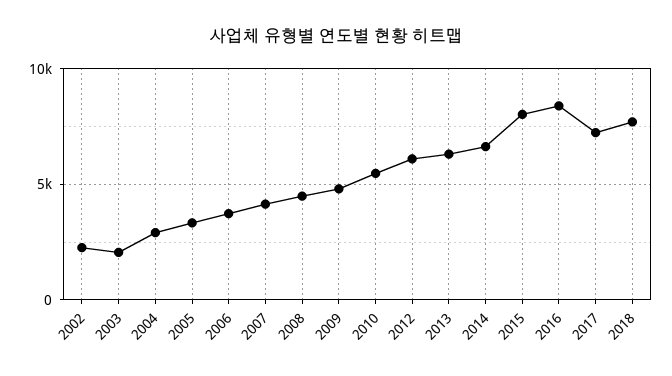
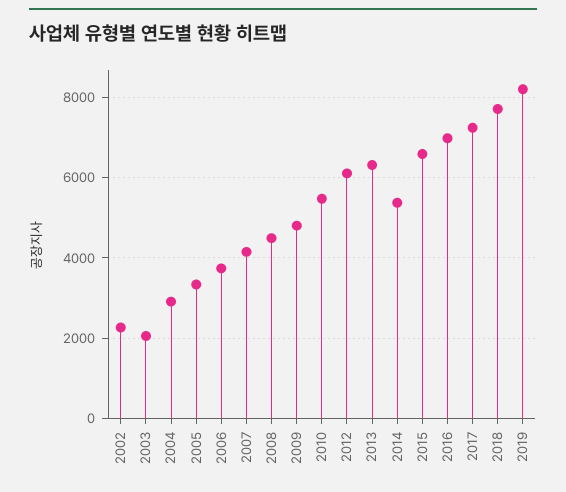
2014: 6500 -> 5400
2015: 8000 -> 6600
2016: 8500 -> 7000
2019: none -> 8200

